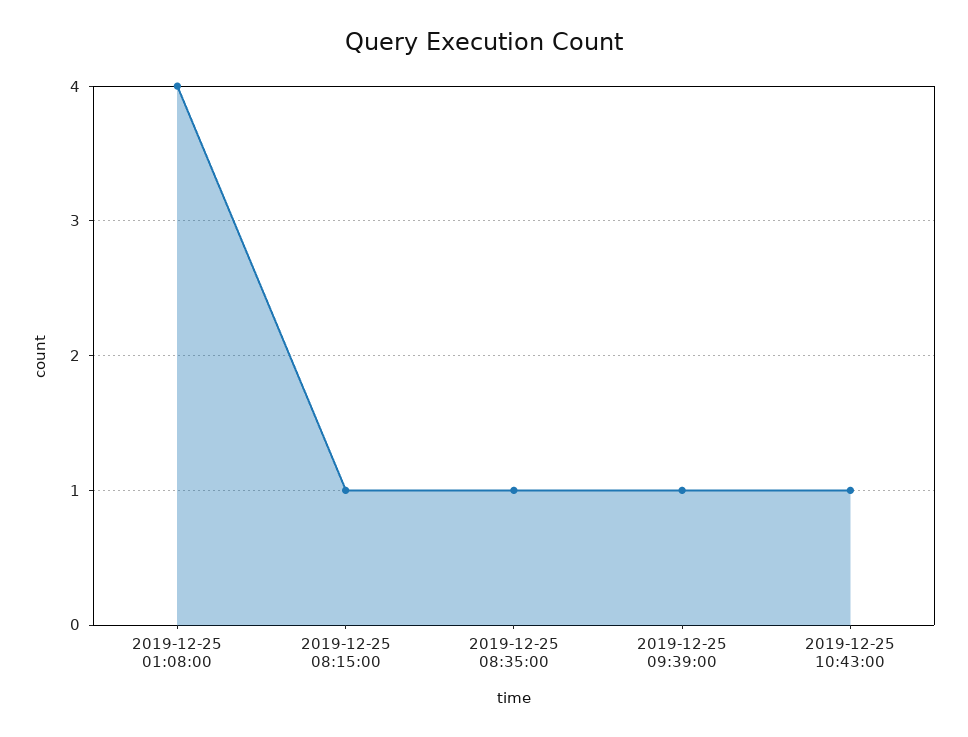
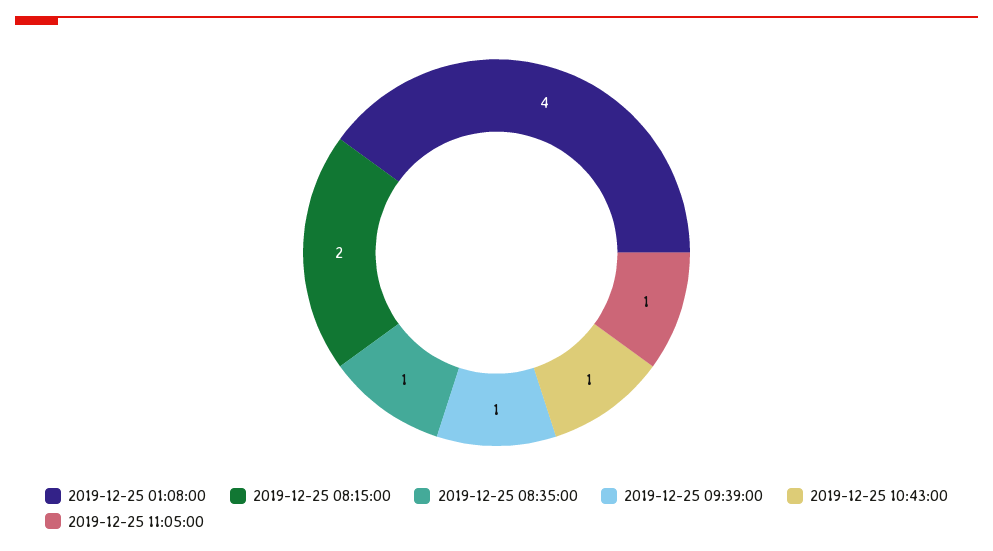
2019-12-25 08:15:00: 1 -> 2
2019-12-25 11:05:00: none -> 1

